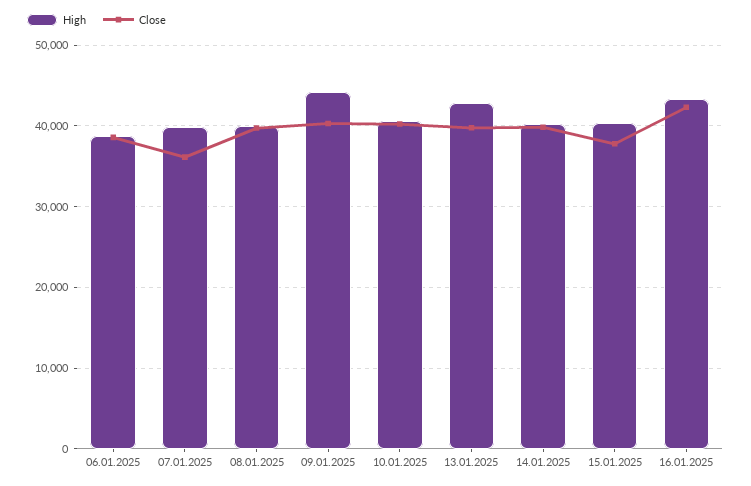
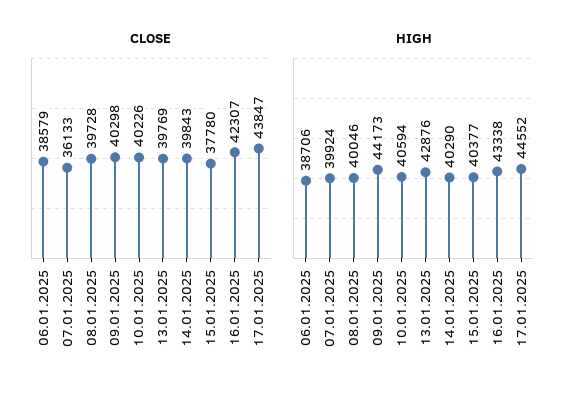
Close, 17.01.2025: none -> 43847
High, 17.01.2025: none -> 44552

